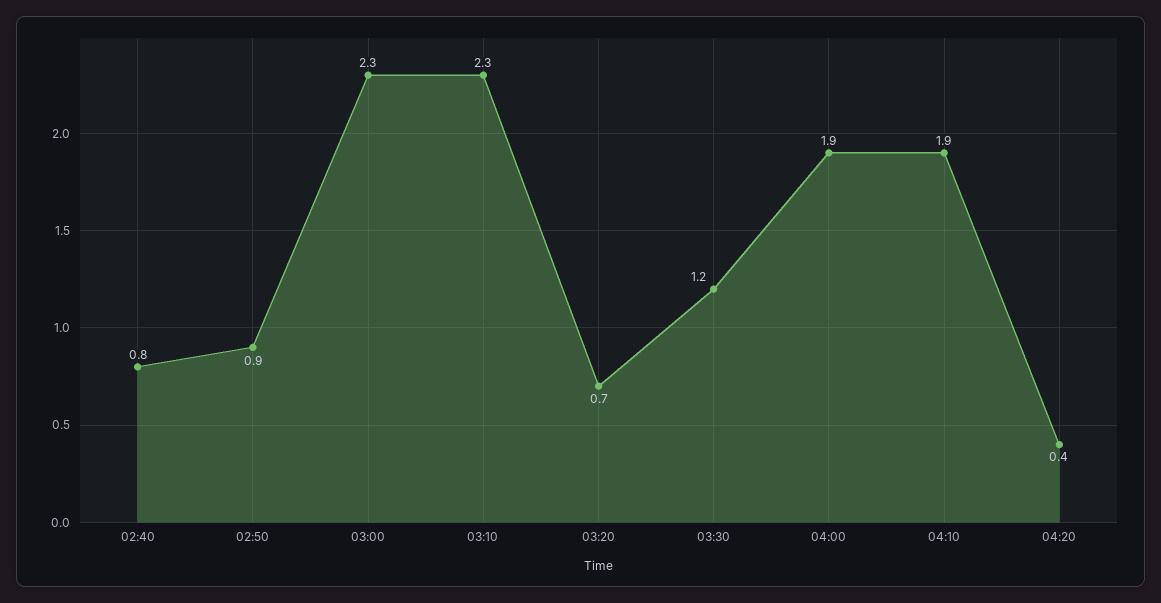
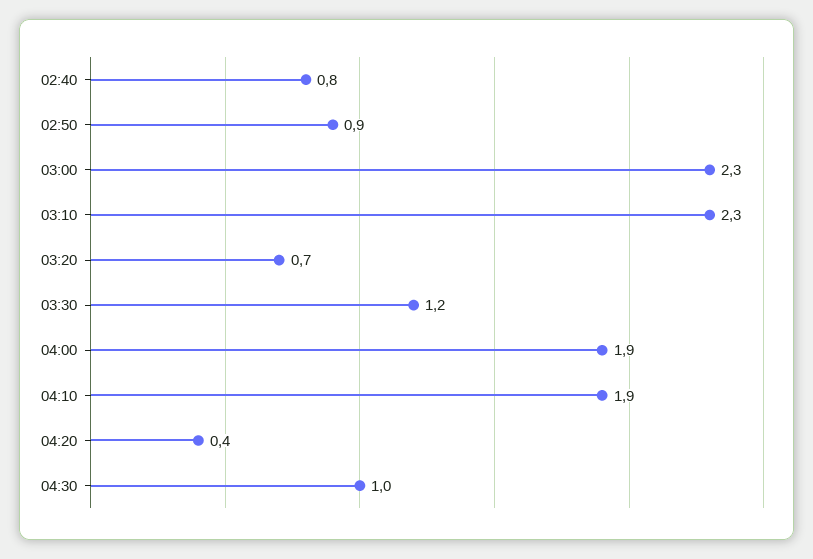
04:30: none -> 1

